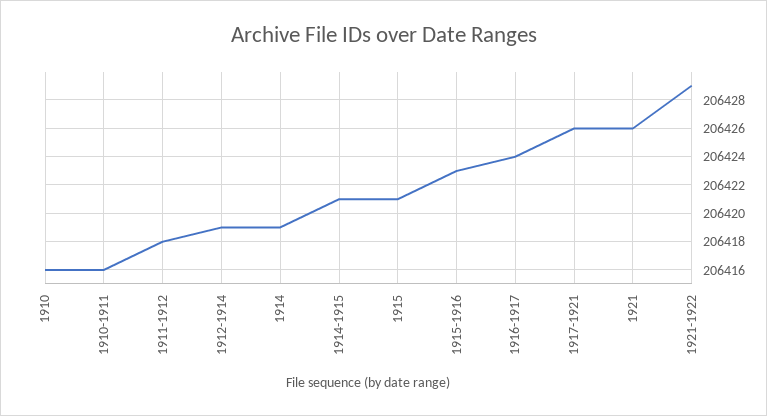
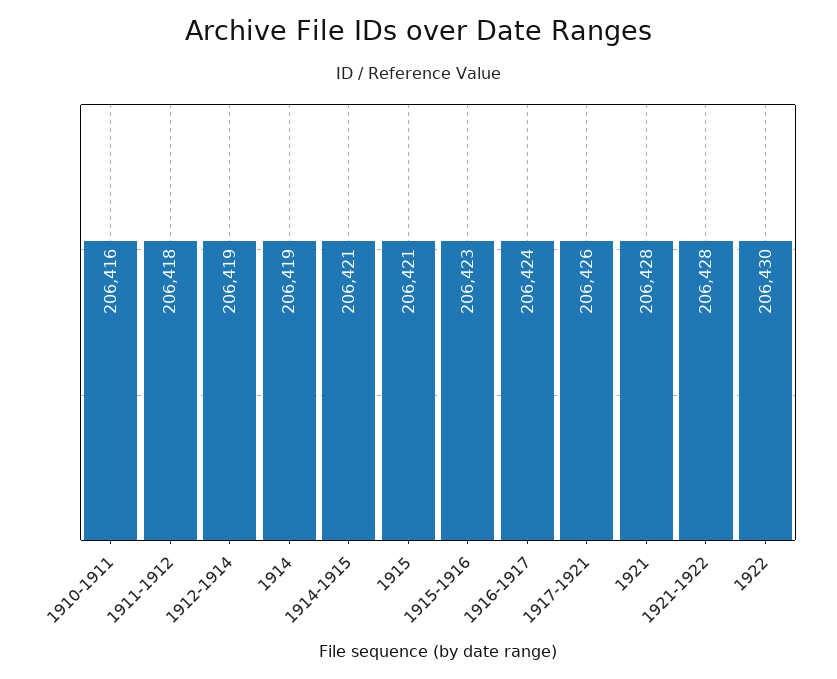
1910: 206416 -> none
1921: 206426 -> 206428
1921-1922: 206429 -> 206428
1922: none -> 206430

